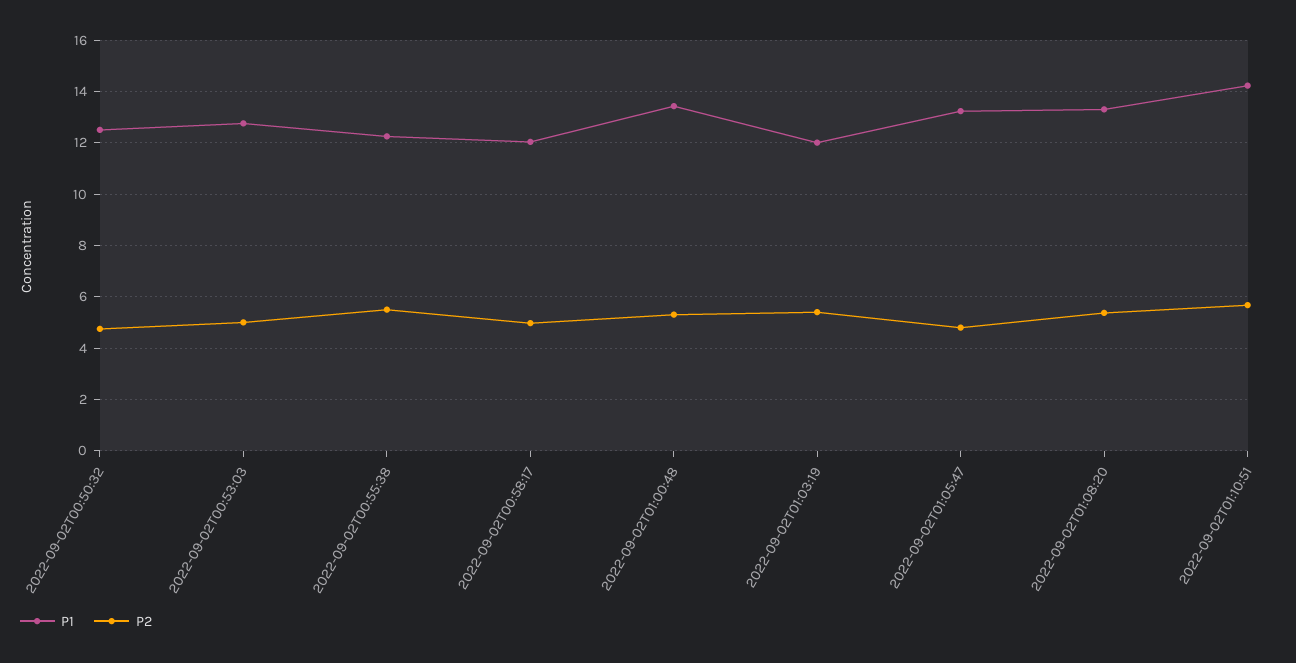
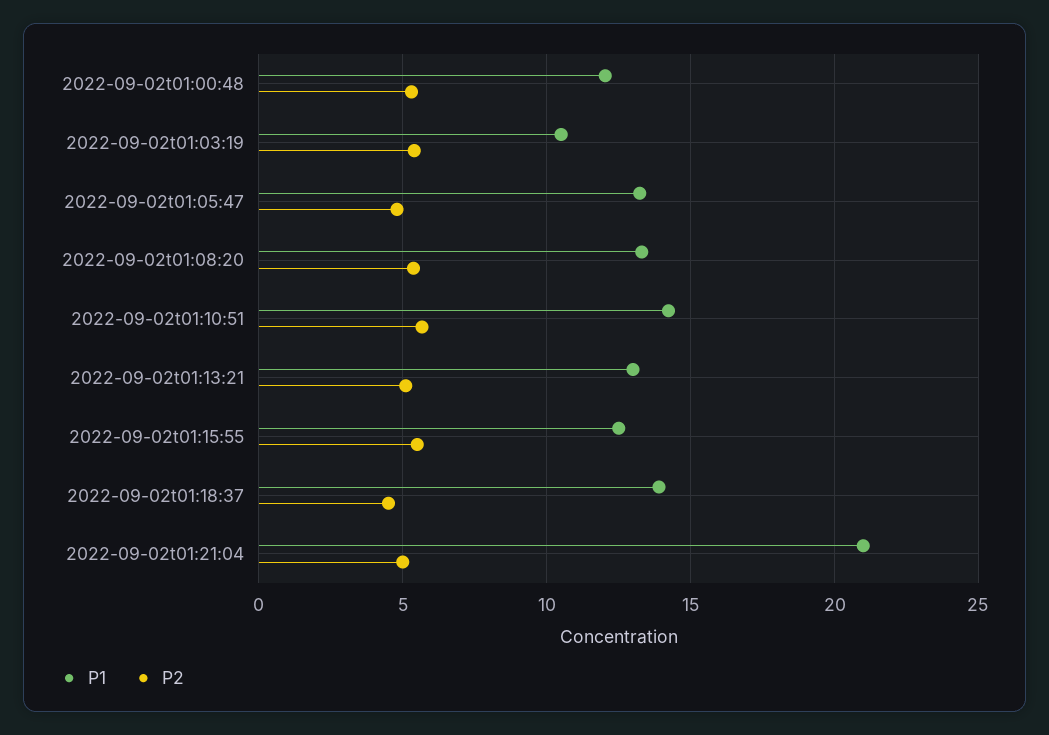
P1, 2022-09-02T00:50:32: 12.5 -> none
P2, 2022-09-02T00:50:32: 4.75 -> none
P1, 2022-09-02T00:53:03: 12.75 -> none
P2, 2022-09-02T00:53:03: 5 -> none
P1, 2022-09-02T00:55:38: 12.25 -> none
P2, 2022-09-02T00:55:38: 5.5 -> none
P1, 2022-09-02T00:58:17: 12 -> none
P2, 2022-09-02T00:58:17: 5 -> none
P1, 2022-09-02T01:00:48: 13.5 -> 12
P1, 2022-09-02T01:03:19: 12 -> 10.5
P1, 2022-09-02t01:13:21: none -> 13
P2, 2022-09-02t01:13:21: none -> 5
P1, 2022-09-02t01:15:55: none -> 12.5
P2, 2022-09-02t01:15:55: none -> 5.5
P1, 2022-09-02t01:18:37: none -> 14
P2, 2022-09-02t01:18:37: none -> 4.5
P1, 2022-09-02t01:21:04: none -> 21
P2, 2022-09-02t01:21:04: none -> 5

